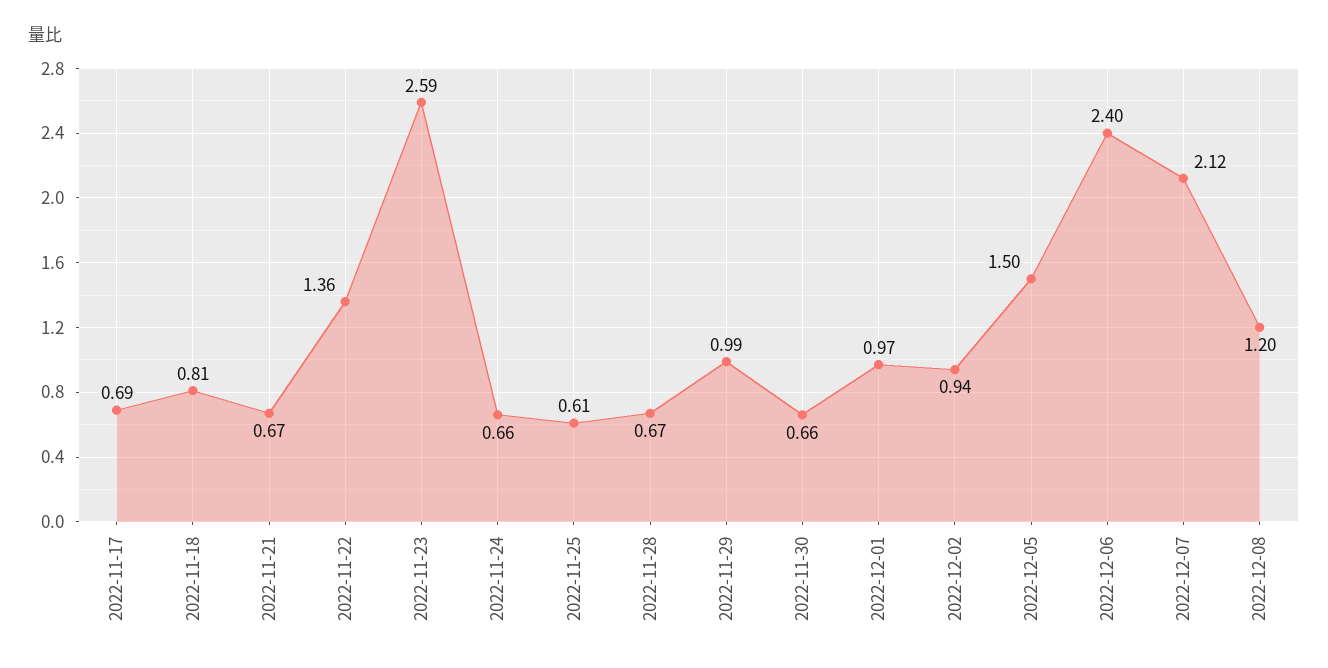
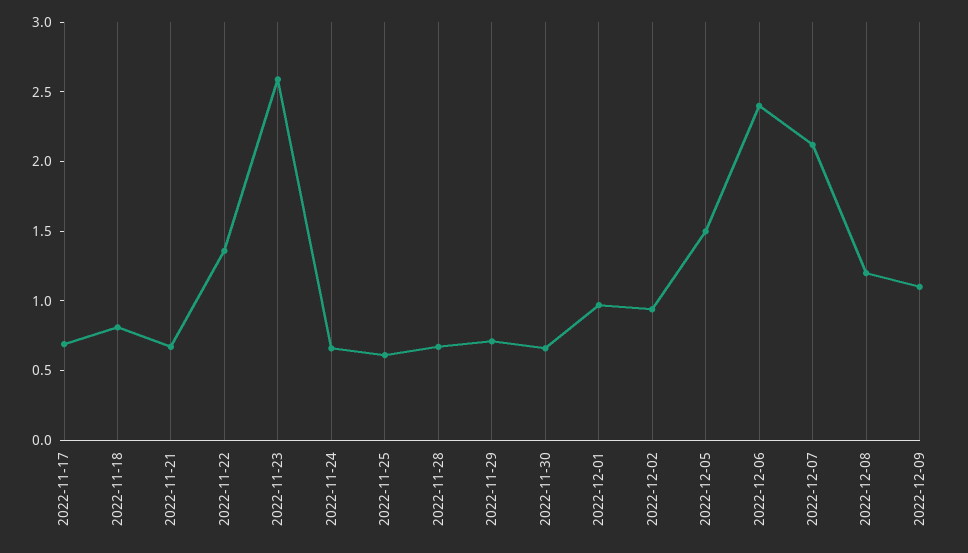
2022-11-29: 0.99 -> 0.7
2022-12-09: none -> 1.1

